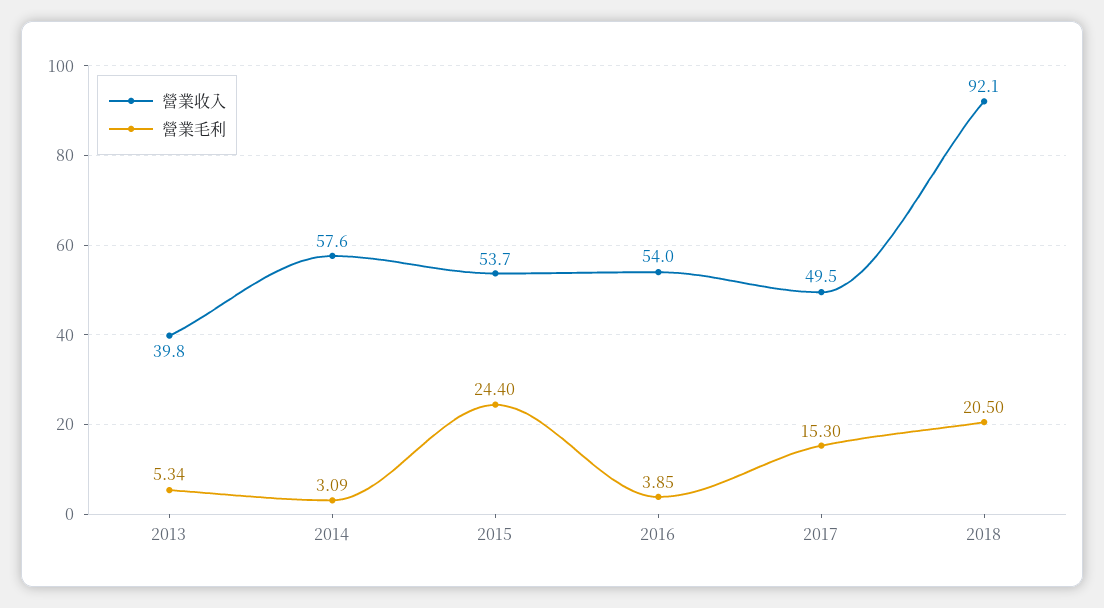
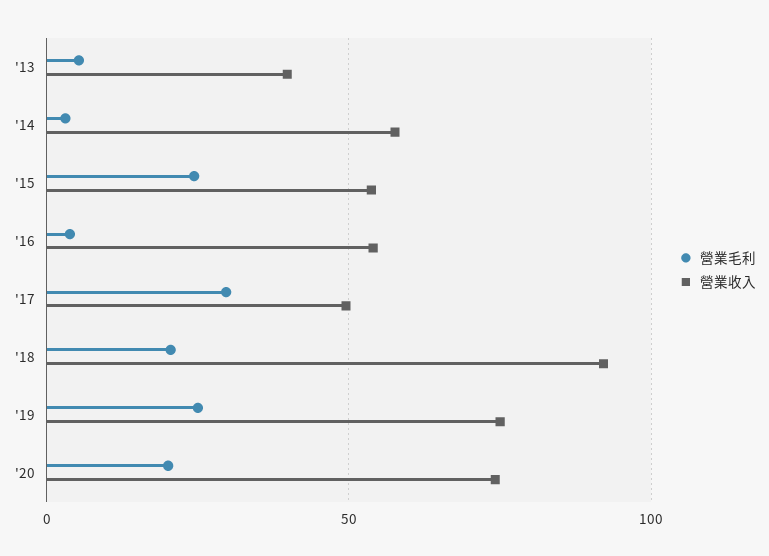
營業毛利, 2017: 15.3 -> 30
營業毛利, '19: none -> 25
營業收入, '19: none -> 75
營業毛利, '20: none -> 20
營業收入, '20: none -> 75

